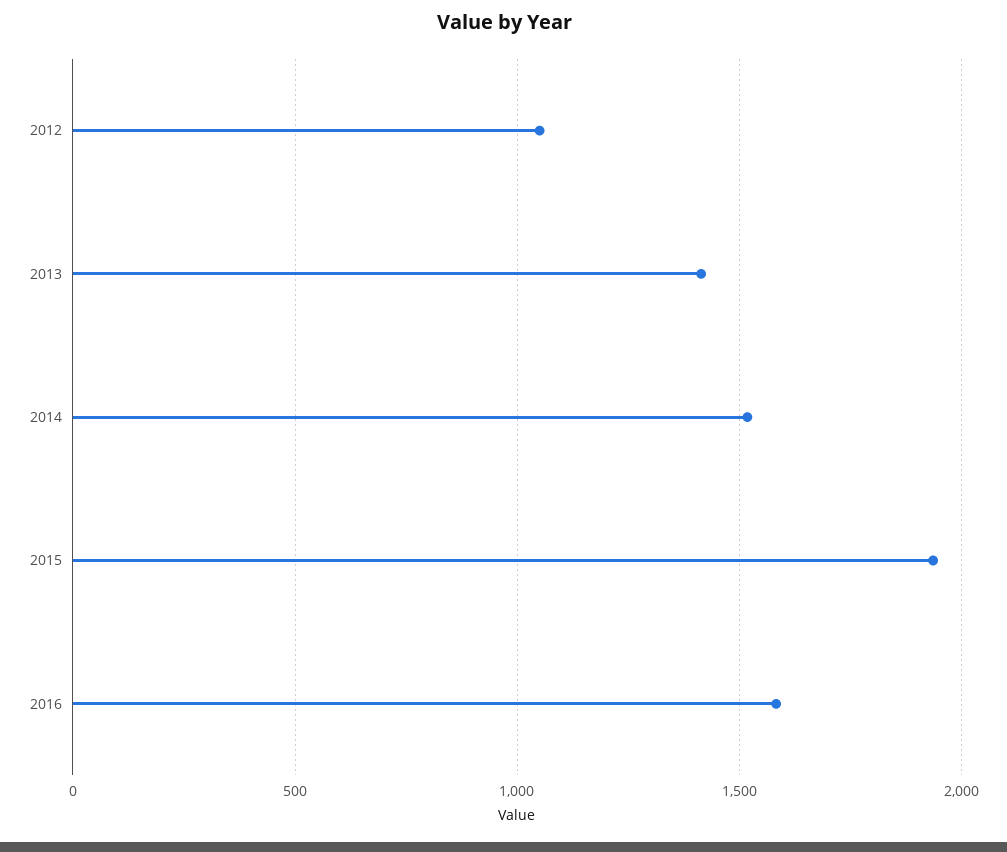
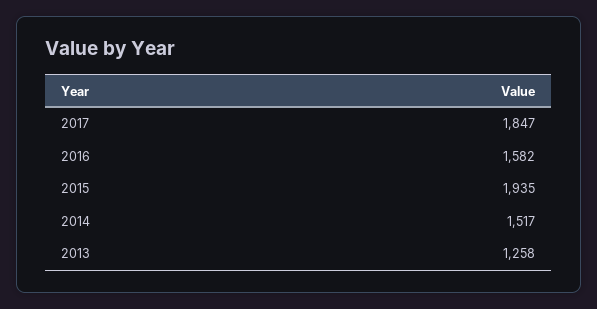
2012: 1050 -> none
2013: 1400 -> 1258
2017: none -> 1847

